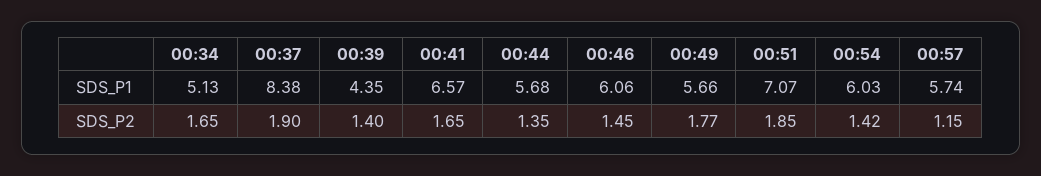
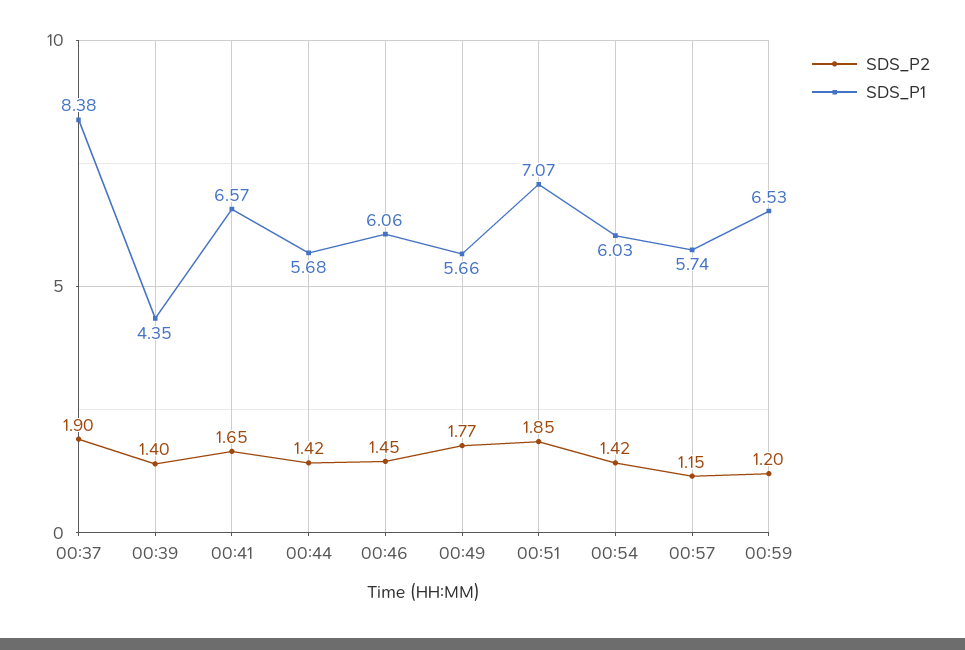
SDS_P1, 00:34: 5.13 -> none
SDS_P2, 00:34: 1.65 -> none
SDS_P2, 00:44: 1.35 -> 1.42
SDS_P2, 00:59: none -> 1.2
SDS_P1, 00:59: none -> 6.53

